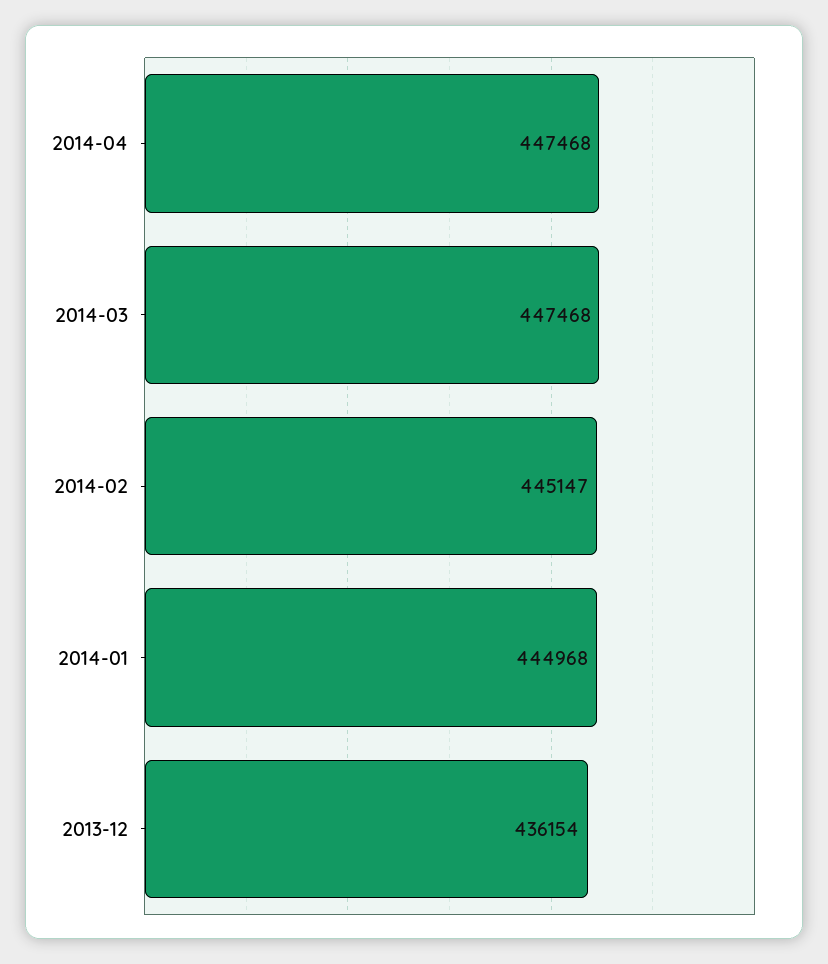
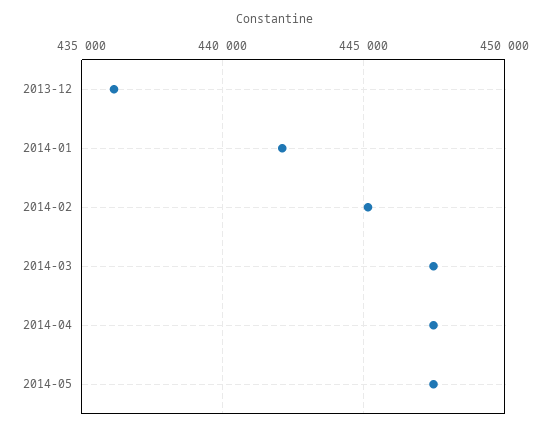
2014-01: 444968 -> 442000
2014-05: none -> 447500

